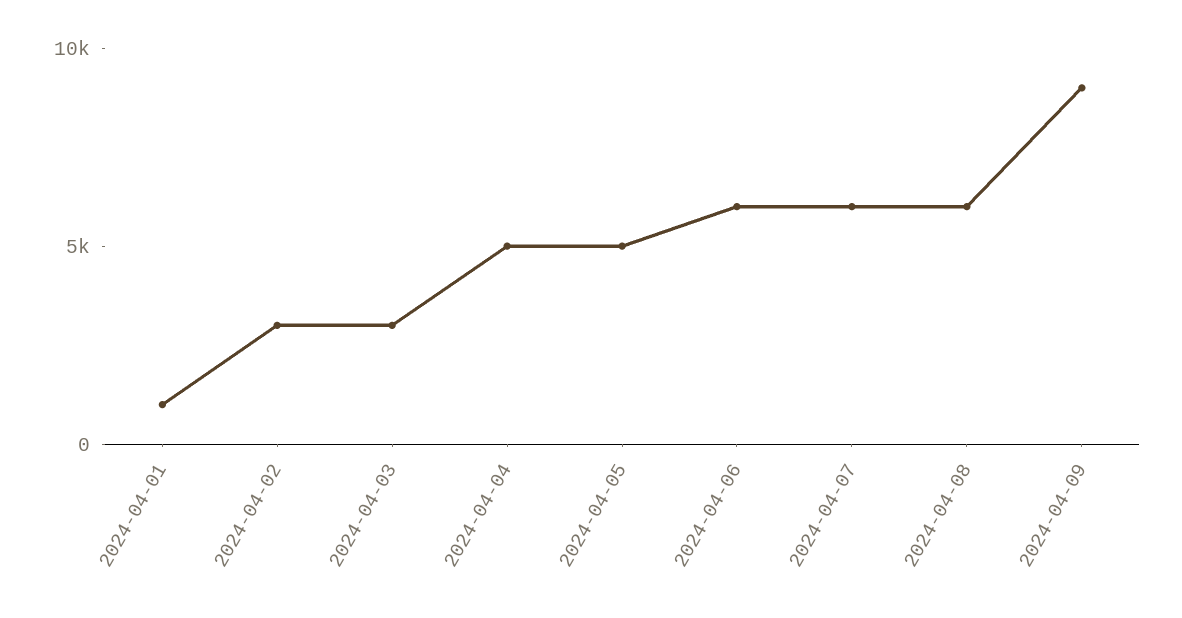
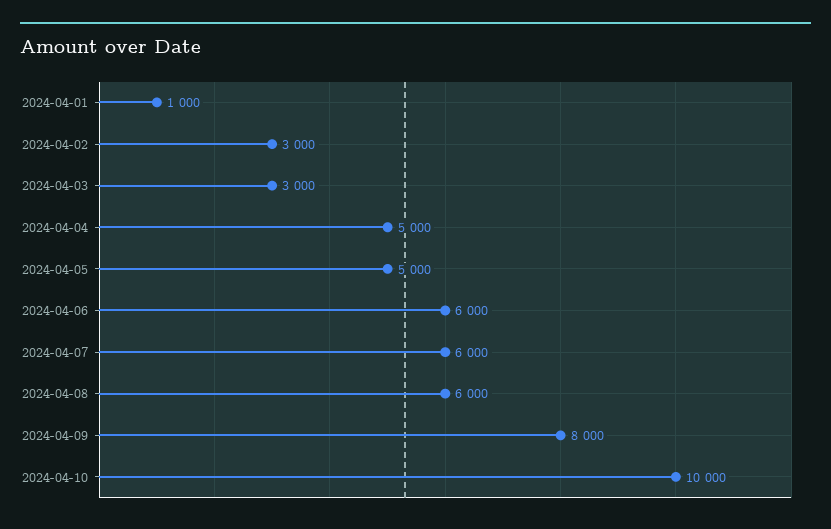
2024-04-09: 9000 -> 8000
2024-04-10: none -> 10000

